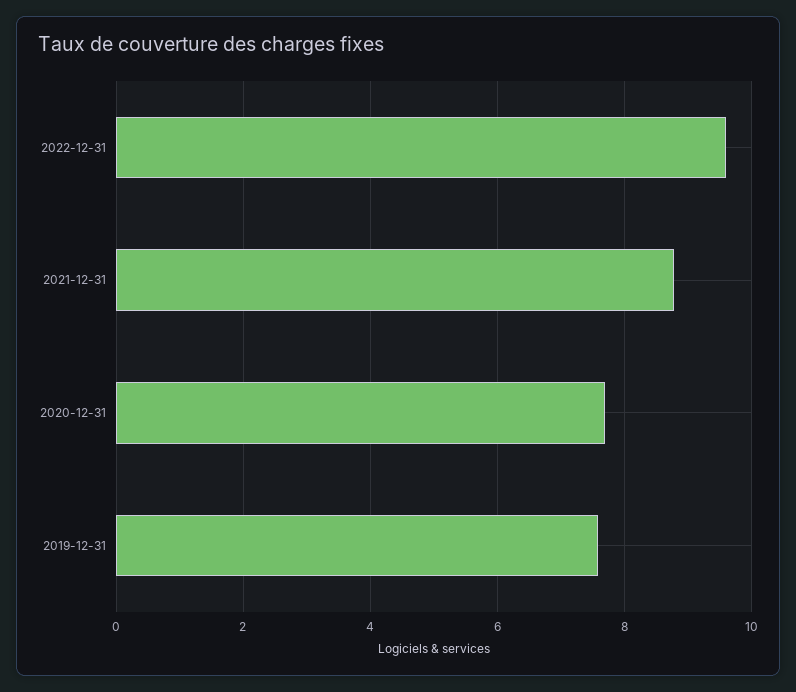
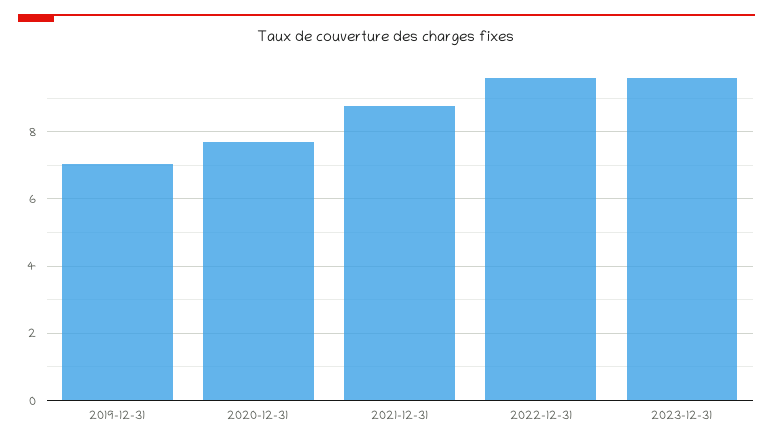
2019-12-31: 7.6 -> 7
2023-12-31: none -> 9.6

